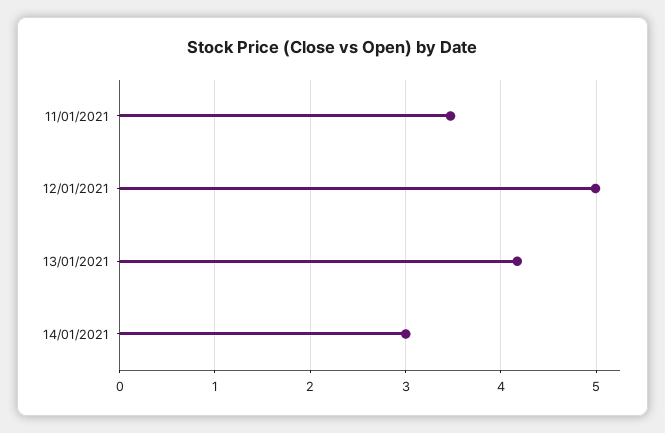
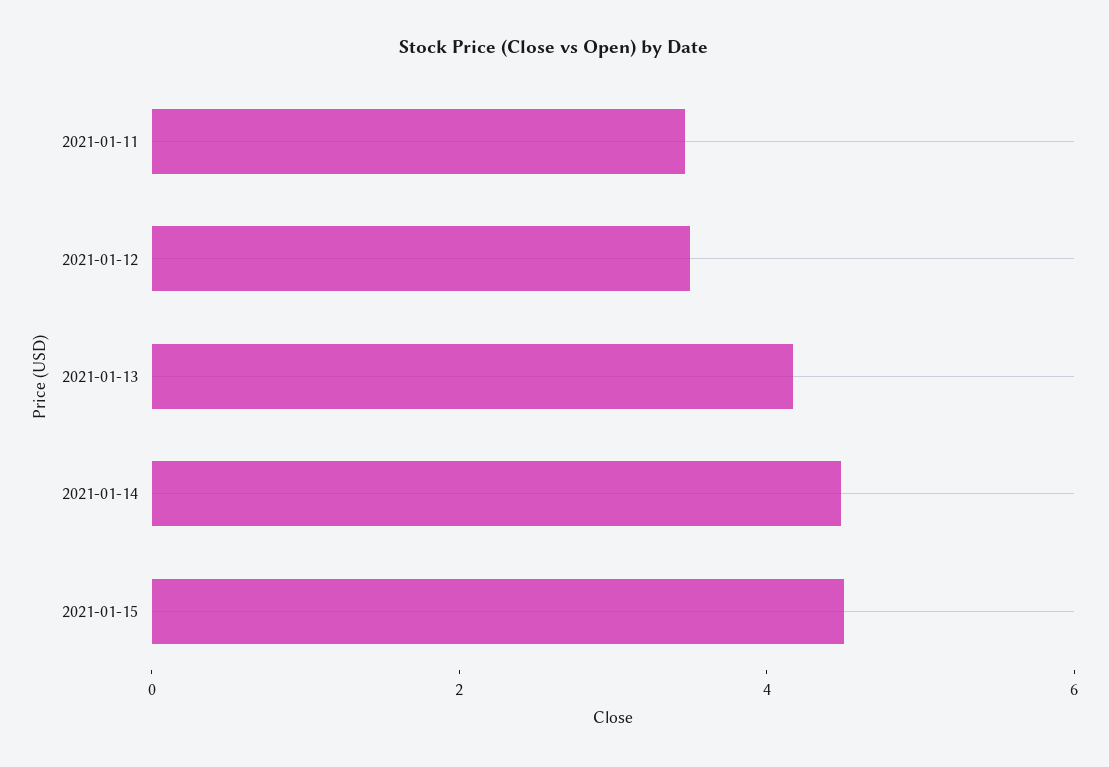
12/01/2021: 5 -> 3.5
14/01/2021: 3 -> 4.5
2021-01-15: none -> 4.5

